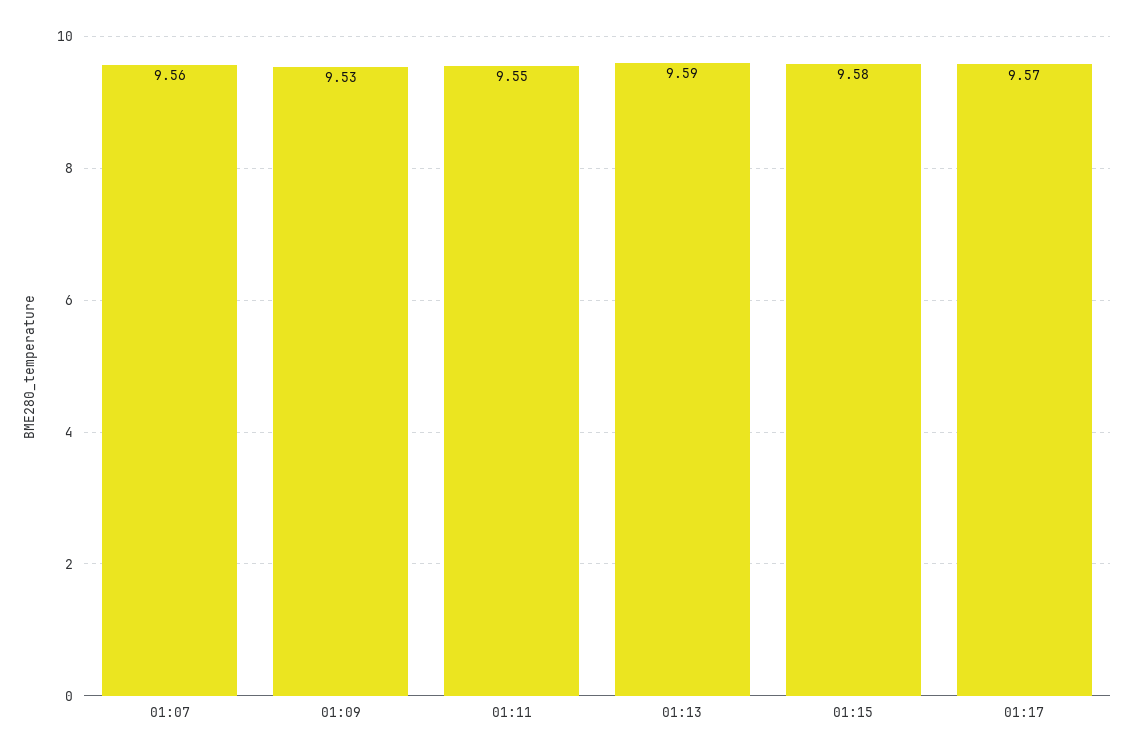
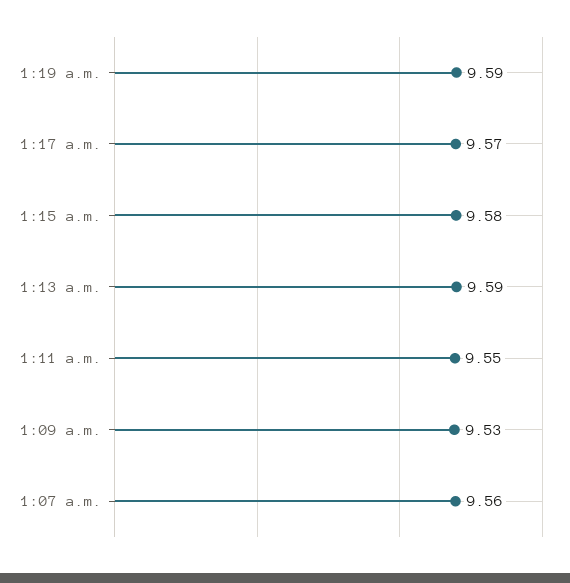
1:19 a.m.: none -> 9.59

